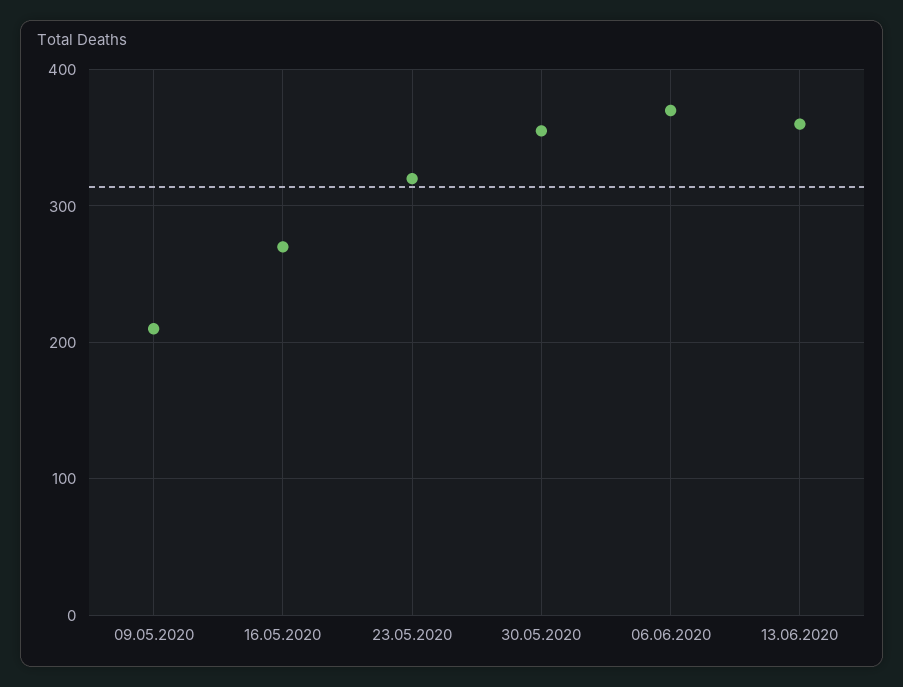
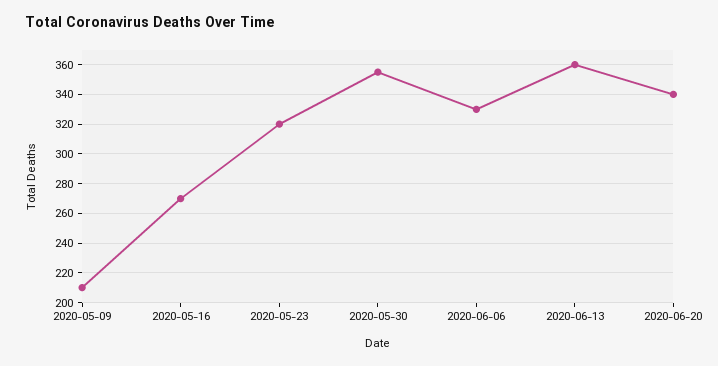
06.06.2020: 370 -> 330
2020-06-20: none -> 340

